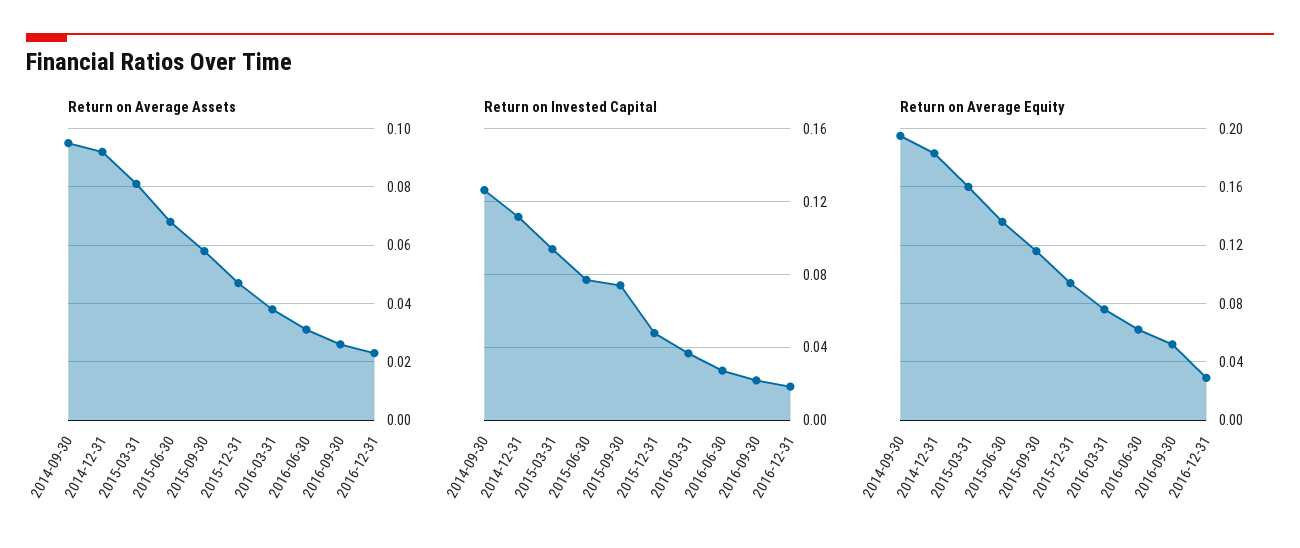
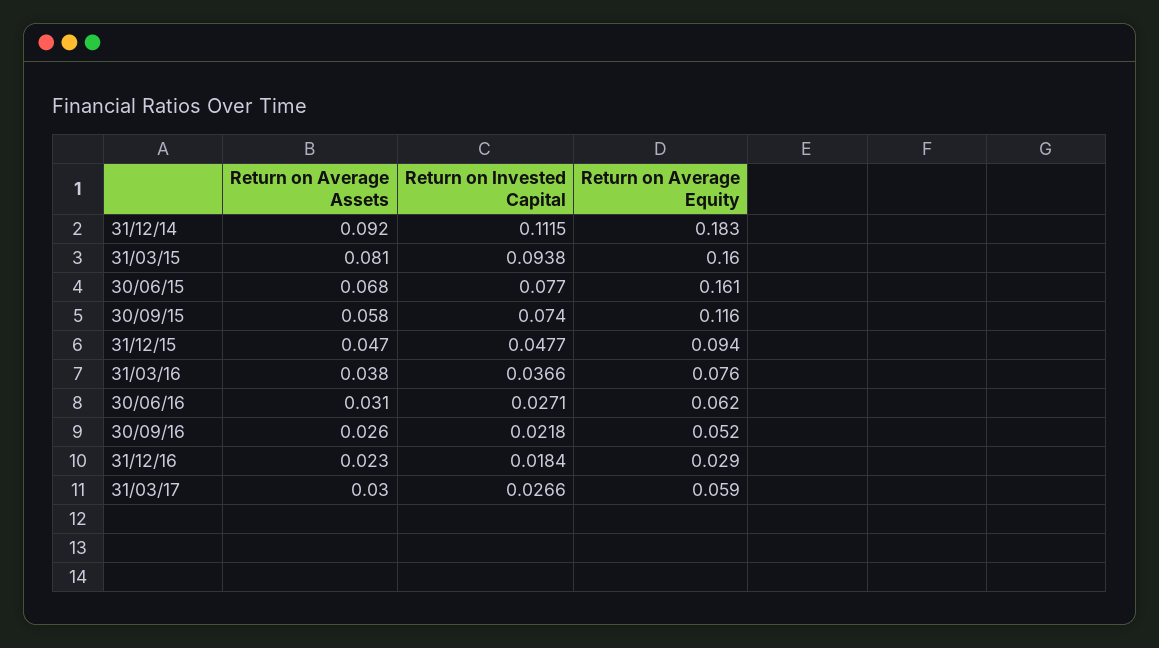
Return on Average Assets, 2014-09-30: 0.095 -> none
Return on Invested Capital, 2014-09-30: 0.125 -> none
Return on Average Equity, 2014-09-30: 0.195 -> none
Return on Average Equity, 2015-06-30: 0.135 -> 0.161
Return on Average Assets, 31/03/17: none -> 0.03
Return on Invested Capital, 31/03/17: none -> 0.0266
Return on Average Equity, 31/03/17: none -> 0.059

